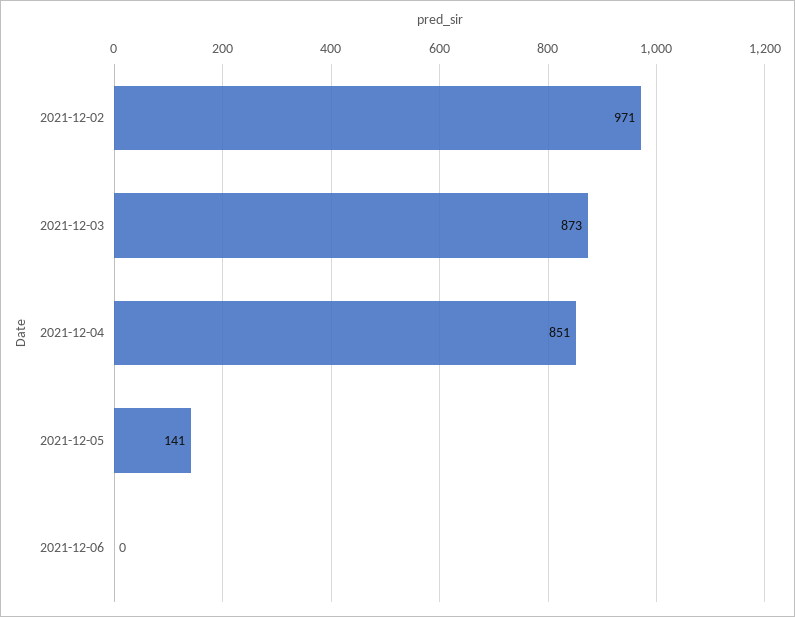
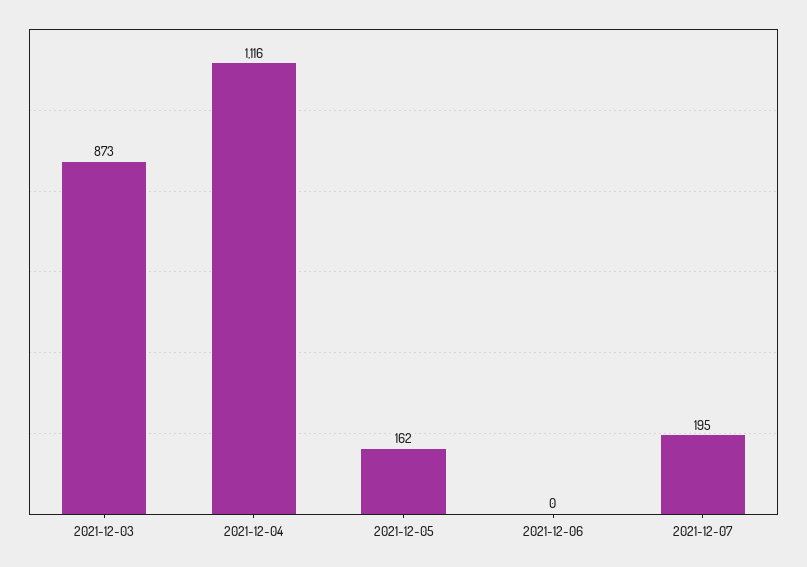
2021-12-02: 971 -> none
2021-12-04: 851 -> 1116
2021-12-05: 141 -> 162
2021-12-07: none -> 195

